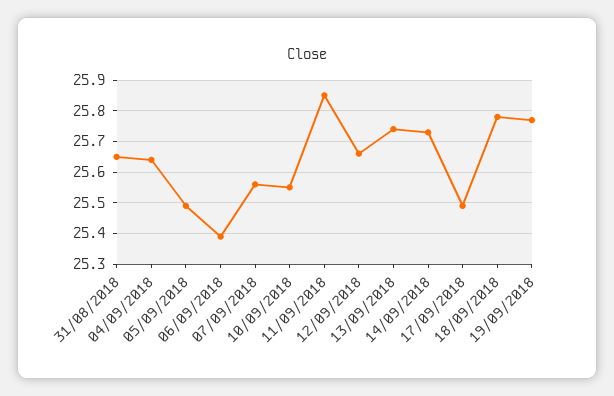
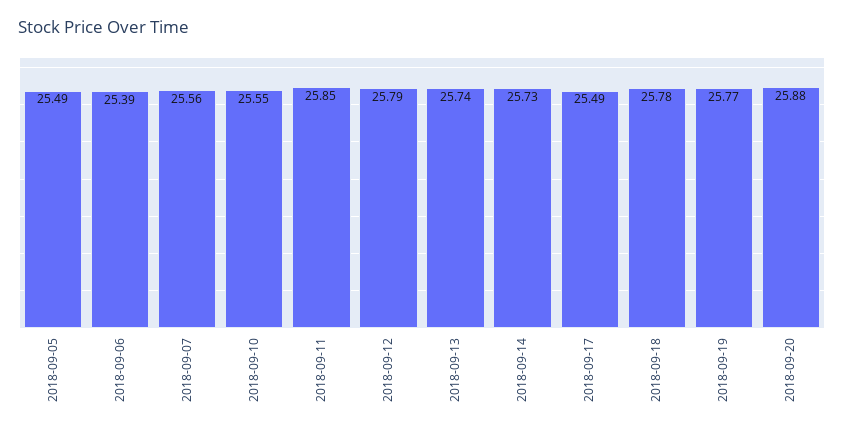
31/08/2018: 25.65 -> none
04/09/2018: 25.65 -> none
12/09/2018: 25.65 -> 25.79
2018-09-20: none -> 25.88

